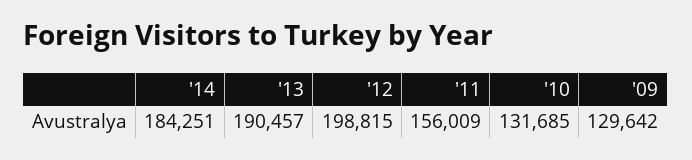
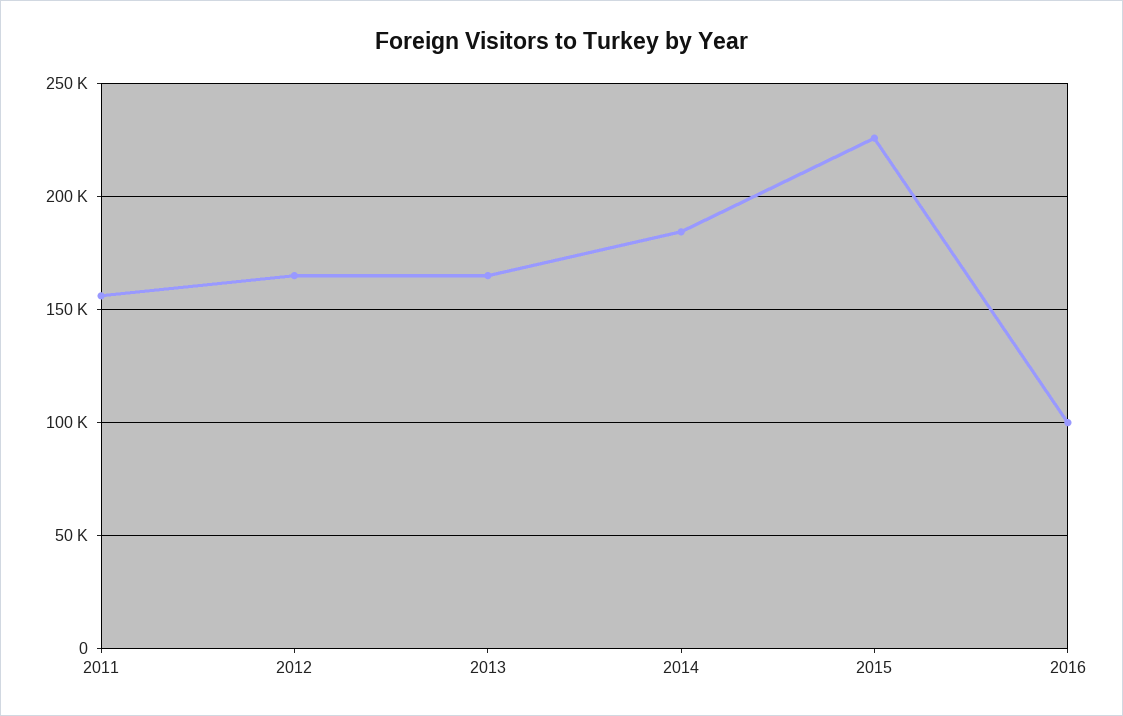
'13: 190457 -> 165000
'12: 198815 -> 165000
'10: 131685 -> none
'09: 129642 -> none
2015: none -> 225000
2016: none -> 100000

